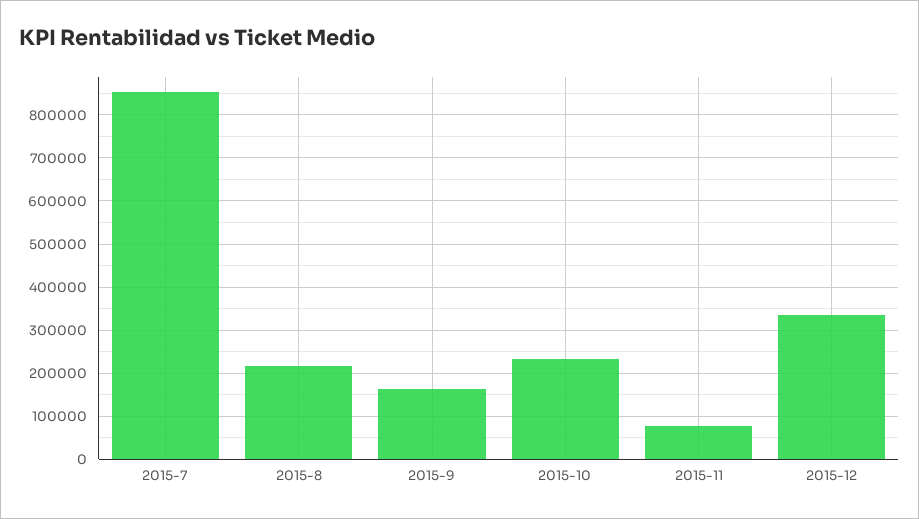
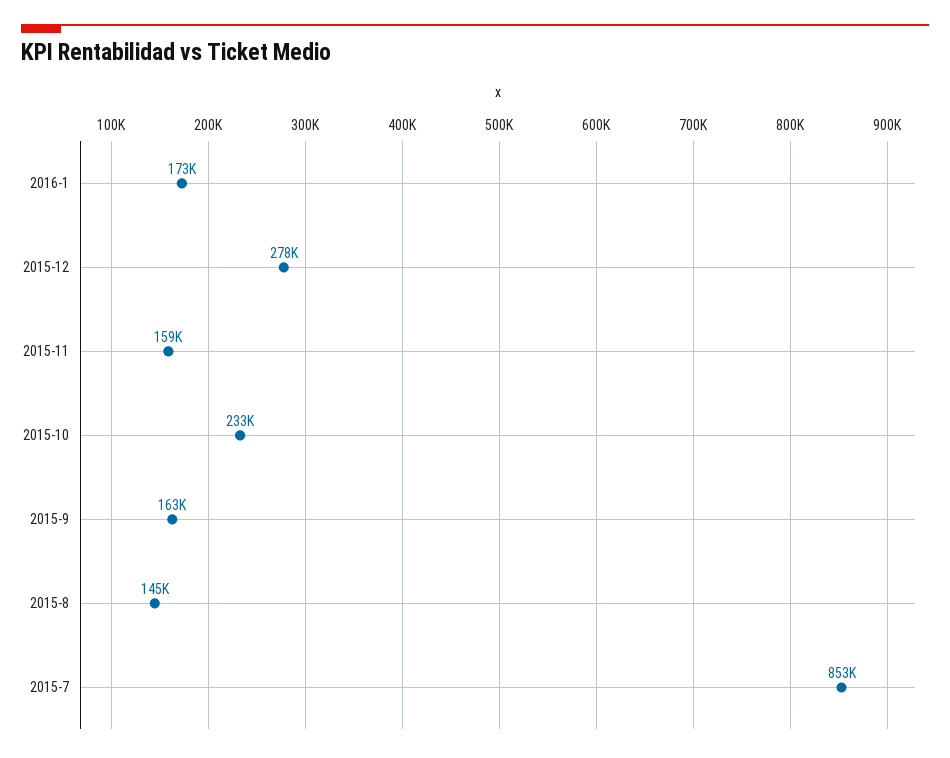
2015-8: 220000 -> 145000
2015-11: 80000 -> 159000
2015-12: 340000 -> 278000
2016-1: none -> 173000

